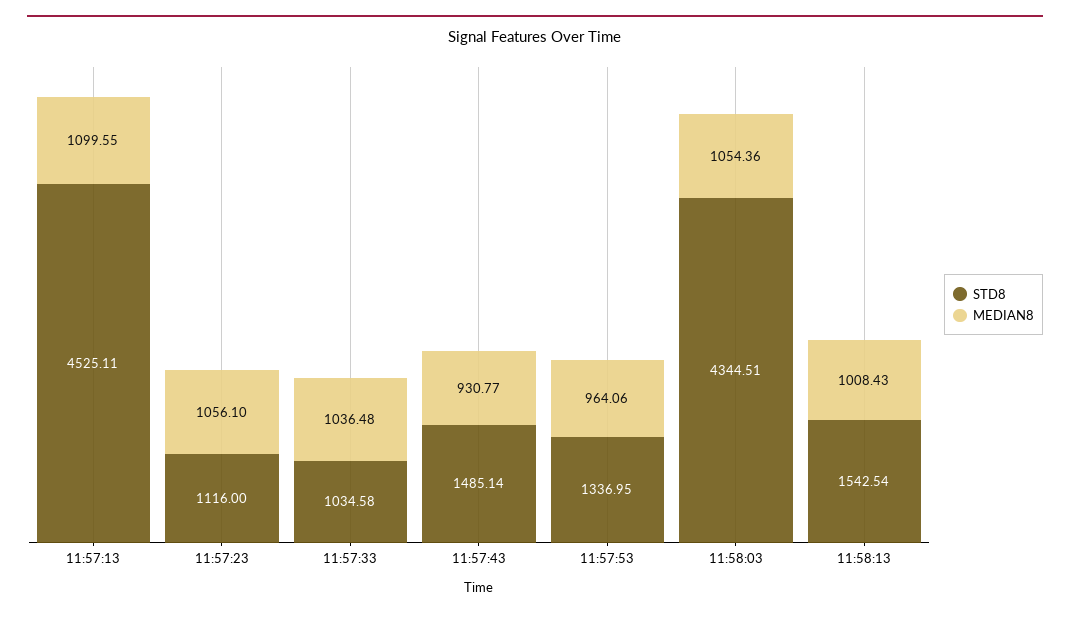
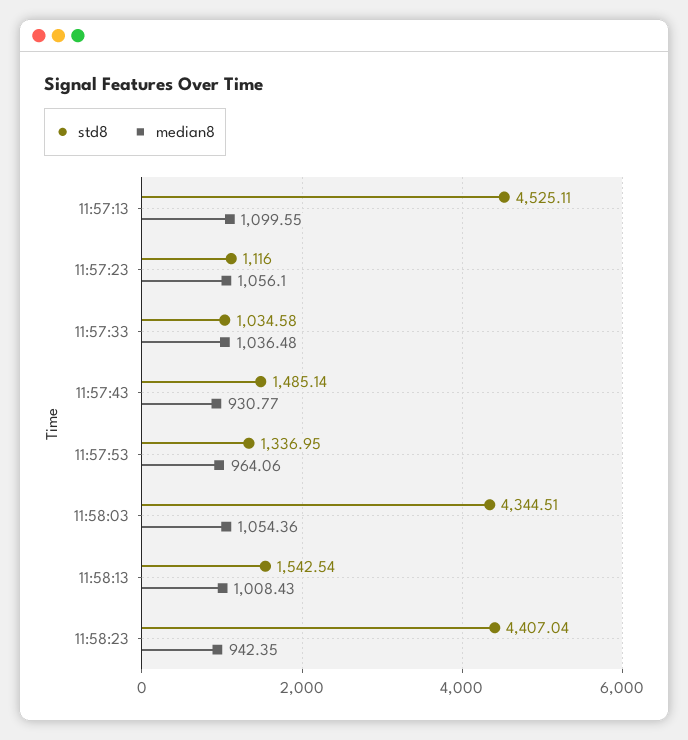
STD8, 11:58:23: none -> 4407.04
MEDIAN8, 11:58:23: none -> 942.35

